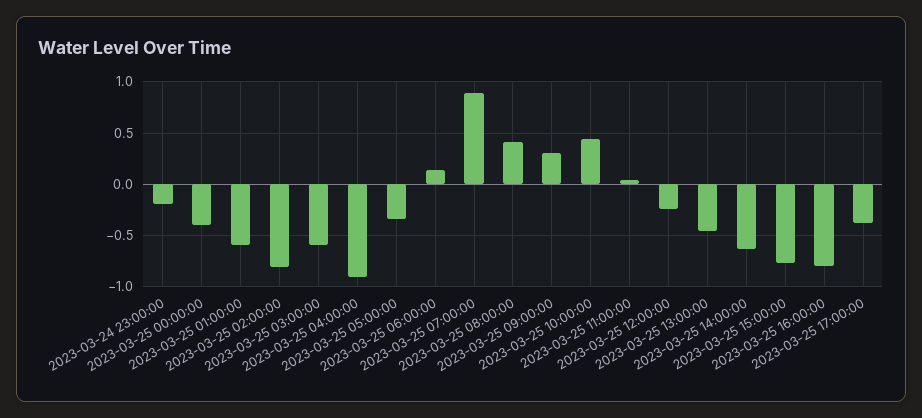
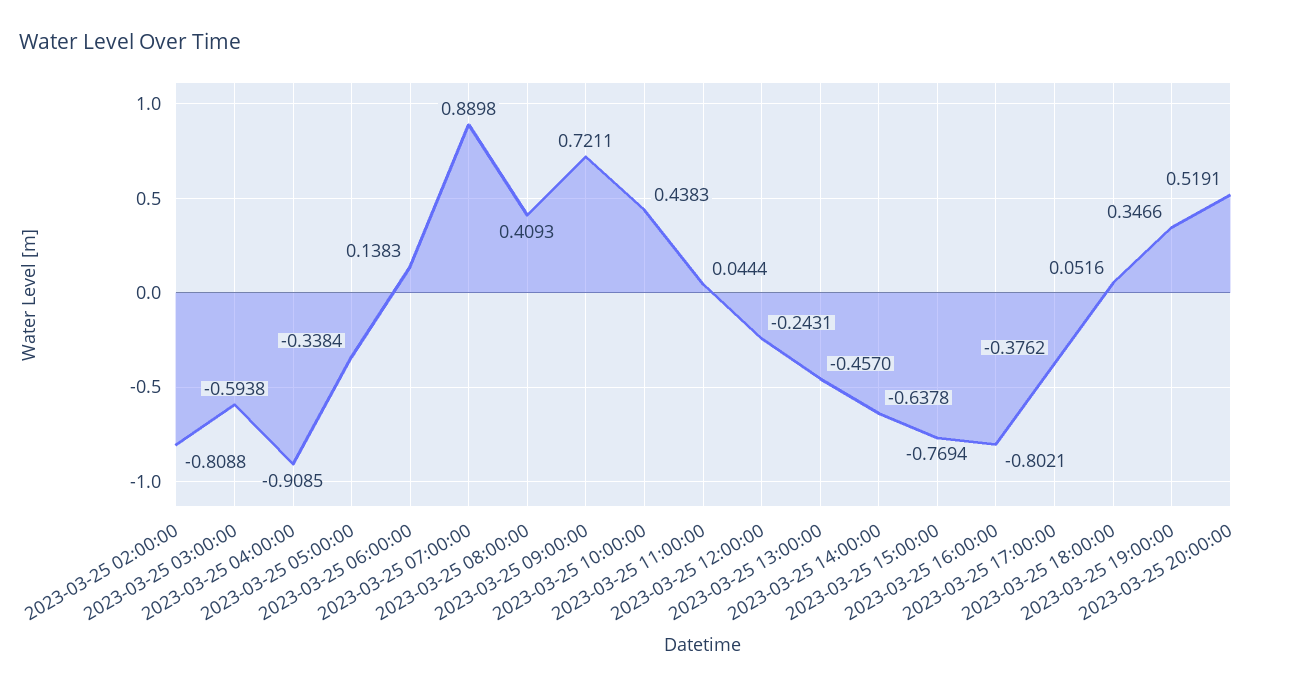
2023-03-24 23:00:00: -0.2 -> none
2023-03-25 00:00:00: -0.4 -> none
2023-03-25 01:00:00: -0.6 -> none
2023-03-25 09:00:00: 0.3 -> 0.7211
2023-03-25 18:00:00: none -> 0.0516
2023-03-25 19:00:00: none -> 0.3466
2023-03-25 20:00:00: none -> 0.5191

